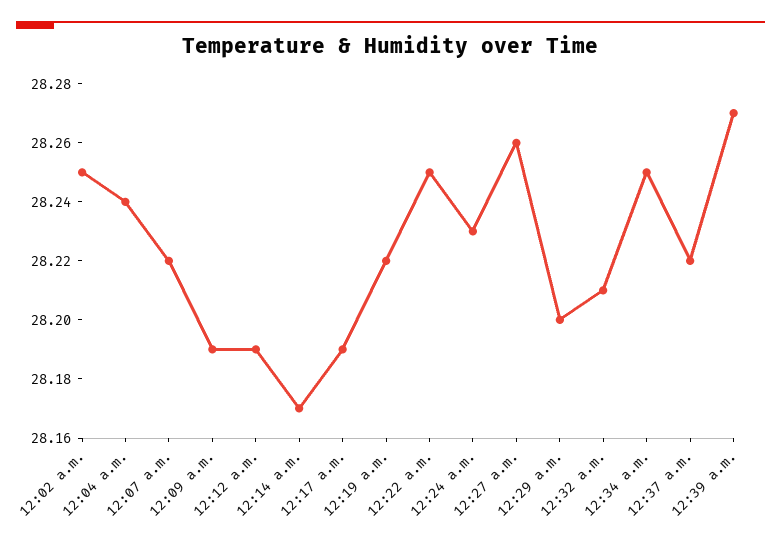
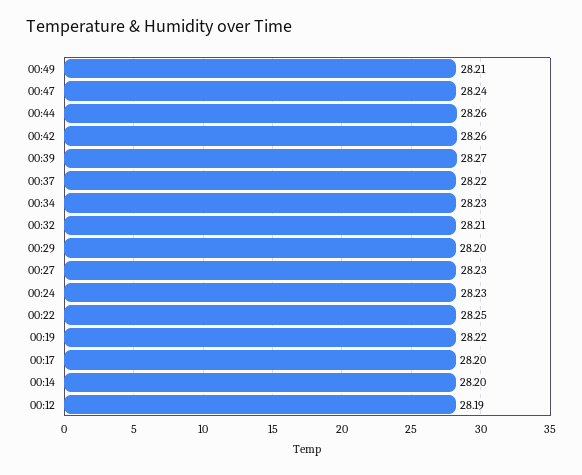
12:02 a.m.: 28.25 -> none
12:04 a.m.: 28.24 -> none
12:07 a.m.: 28.22 -> none
12:09 a.m.: 28.19 -> none
12:14 a.m.: 28.17 -> 28.2
12:17 a.m.: 28.19 -> 28.2
12:27 a.m.: 28.26 -> 28.23
12:34 a.m.: 28.25 -> 28.23
00:49: none -> 28.21
00:47: none -> 28.24
00:44: none -> 28.26
00:42: none -> 28.26

